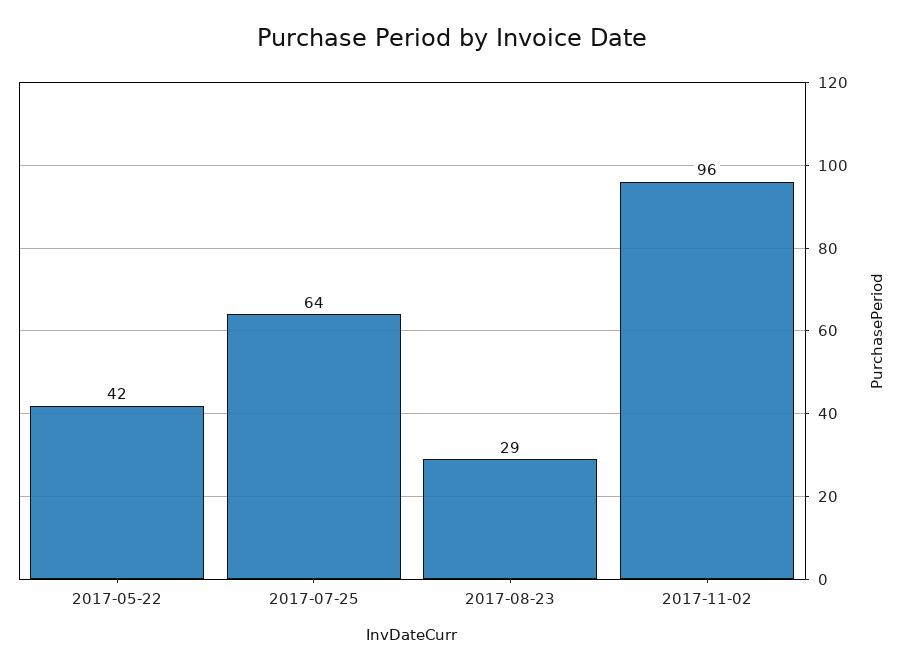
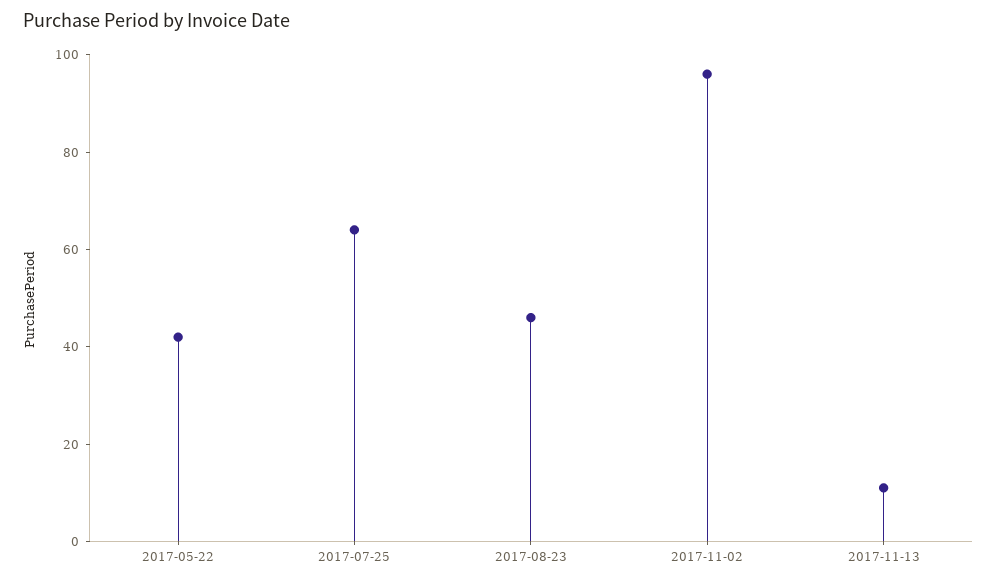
2017-08-23: 29 -> 45
2017-11-13: none -> 10

